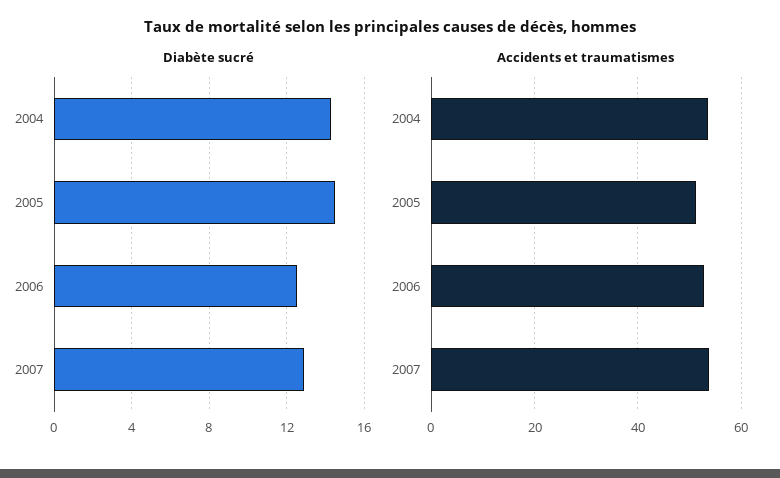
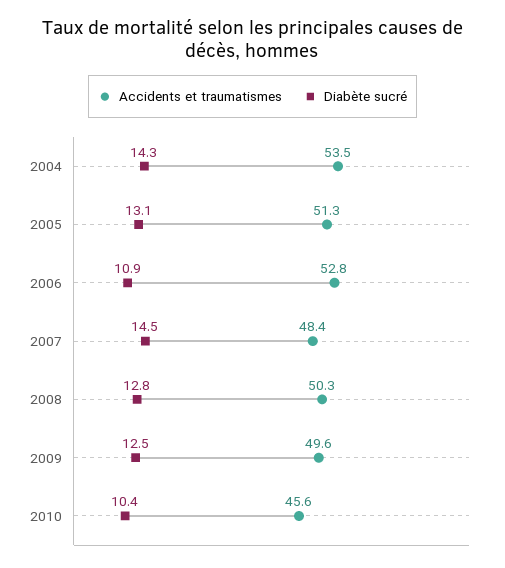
Diabète sucré, 2005: 14.5 -> 13.1
Diabète sucré, 2006: 12.5 -> 10.9
Diabète sucré, 2007: 13 -> 14.5
Accidents et traumatismes, 2007: 54 -> 48.4
Accidents et traumatismes, 2008: none -> 50.3
Diabète sucré, 2008: none -> 12.8
Accidents et traumatismes, 2009: none -> 49.6
Diabète sucré, 2009: none -> 12.5
Accidents et traumatismes, 2010: none -> 45.6
Diabète sucré, 2010: none -> 10.4

